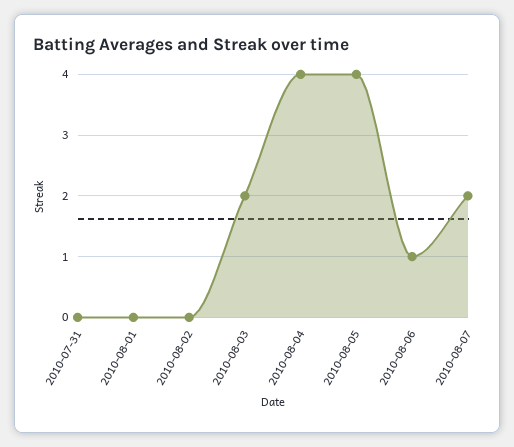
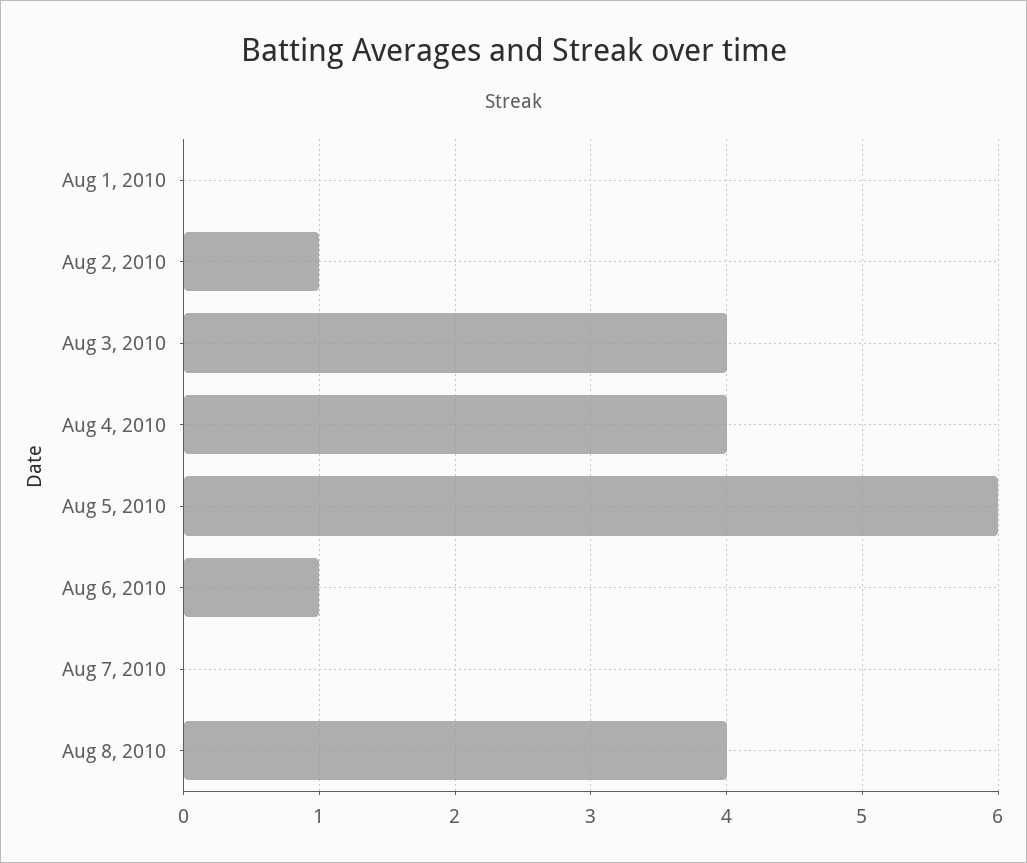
2010-07-31: 0 -> none
2010-08-02: 0 -> 1
2010-08-03: 2 -> 4
2010-08-05: 4 -> 6
2010-08-07: 2 -> 0
Aug 8, 2010: none -> 4

